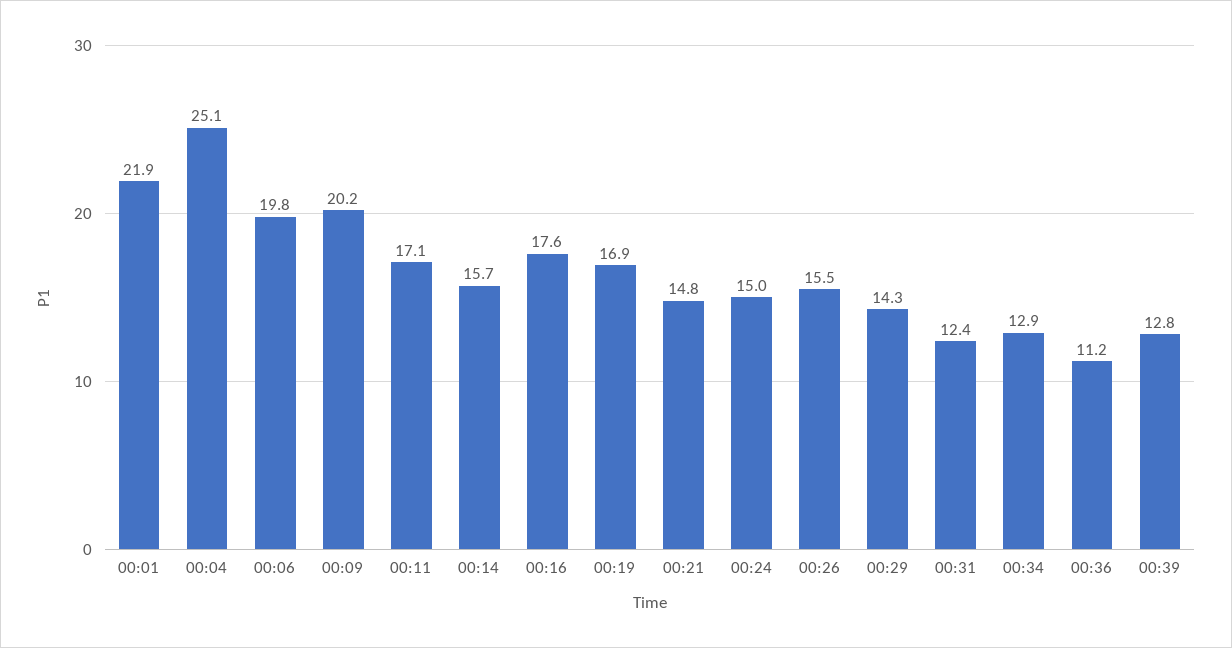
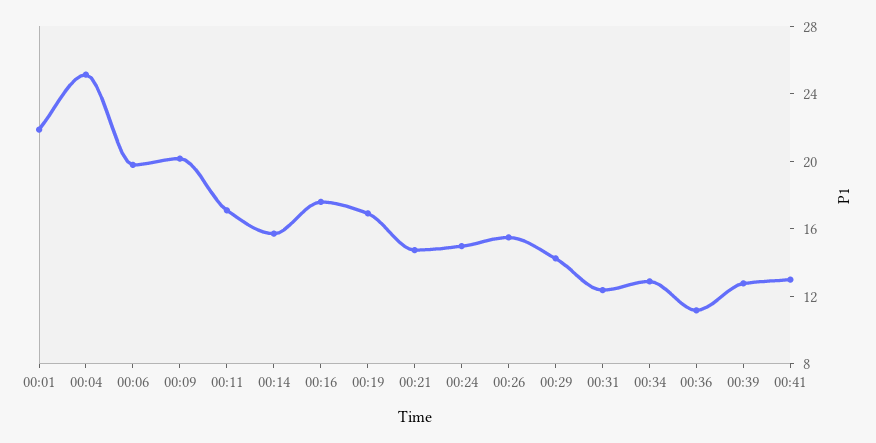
00:41: none -> 13

